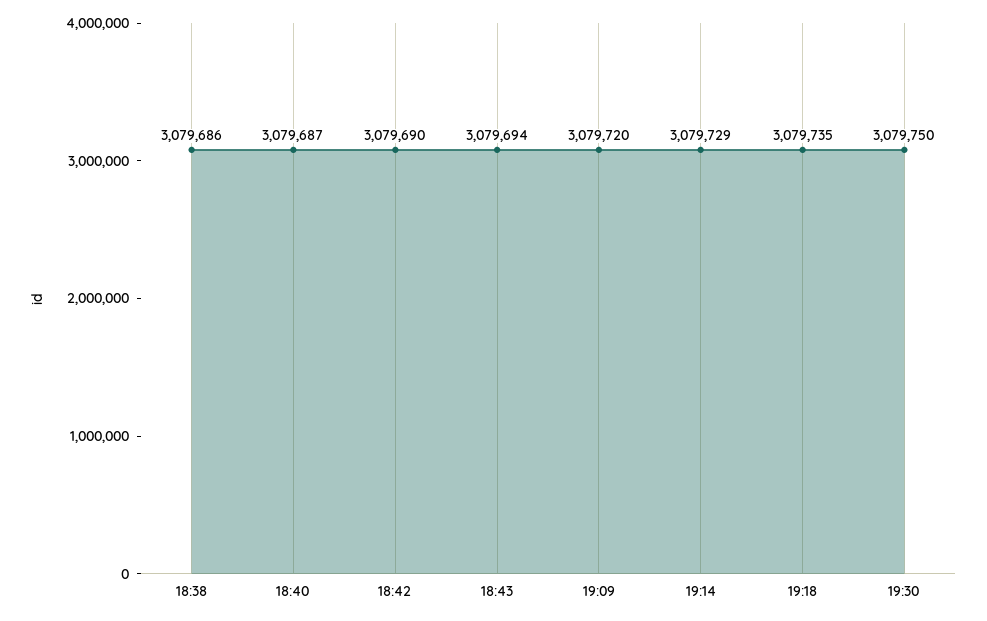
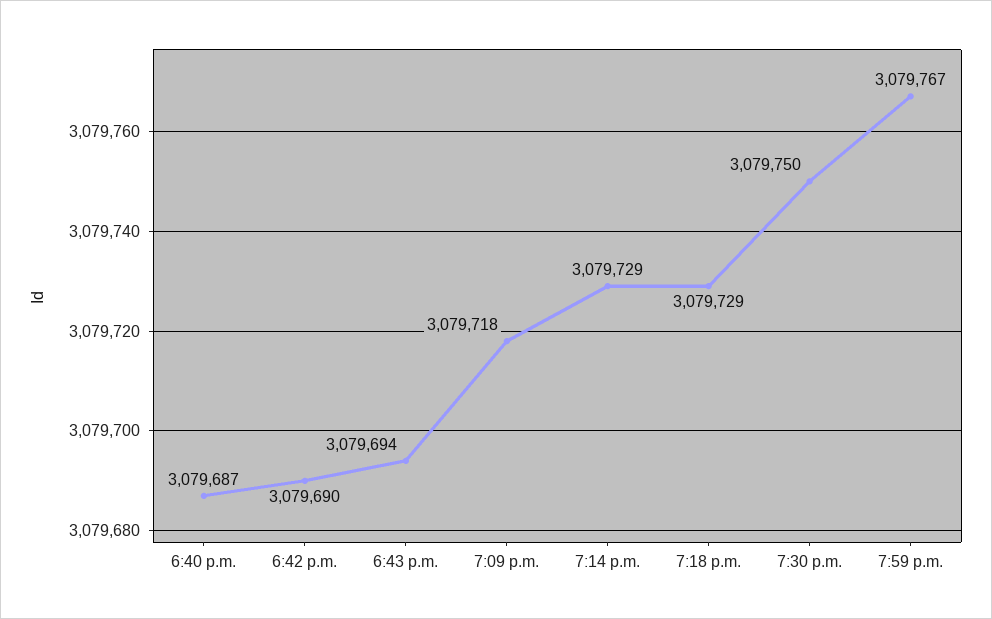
18:38: 3079686 -> none
19:09: 3079720 -> 3079718
19:18: 3079735 -> 3079729
7:59 p.m.: none -> 3079767

